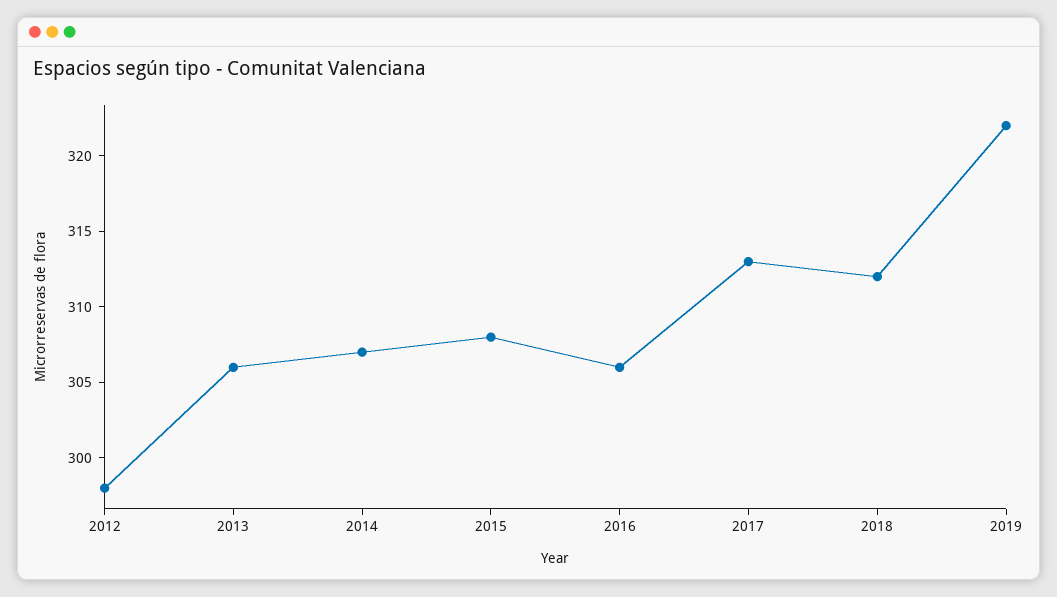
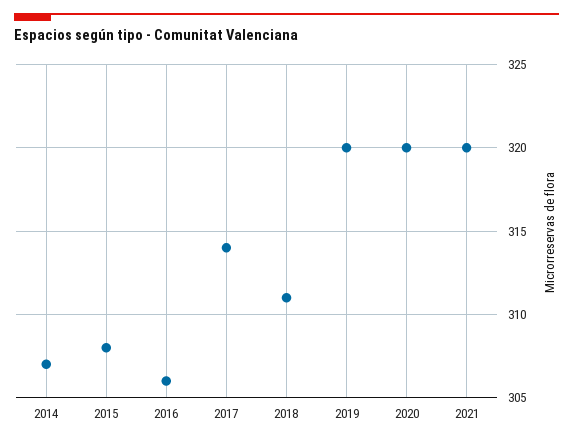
2012: 298 -> none
2013: 306 -> none
2017: 313 -> 314
2018: 312 -> 311
2019: 322 -> 320
2020: none -> 320
2021: none -> 320

